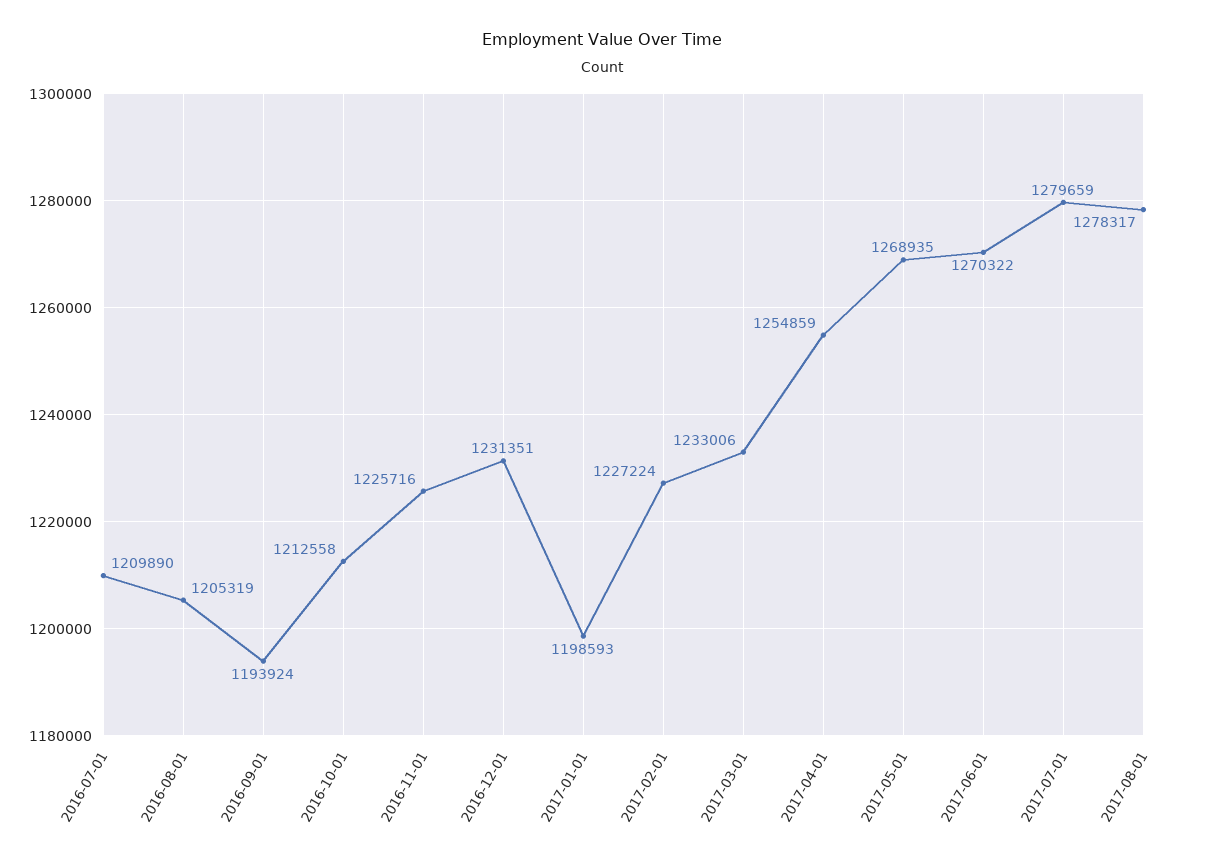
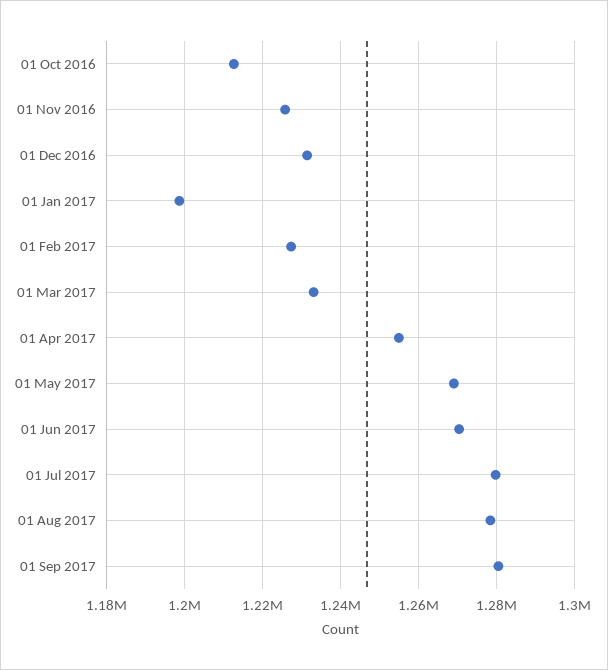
2016-07-01: 1209890 -> none
2016-08-01: 1205319 -> none
2016-09-01: 1193924 -> none
01 Sep 2017: none -> 1280000

